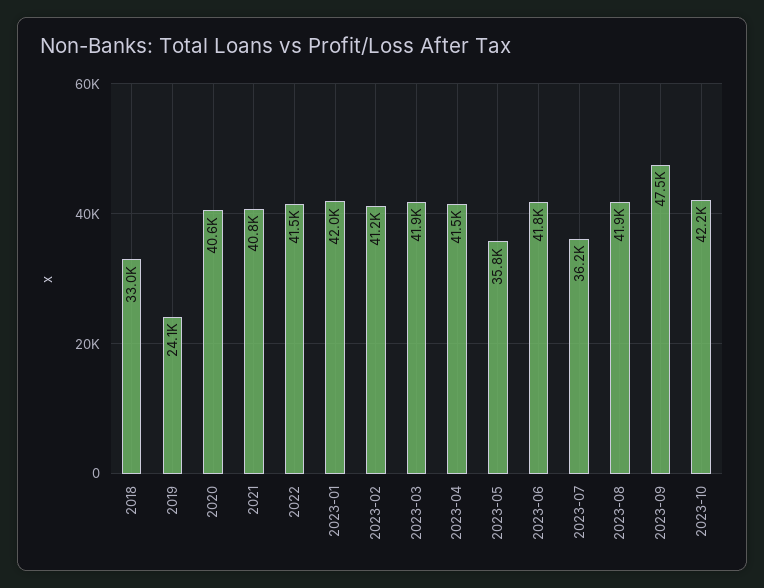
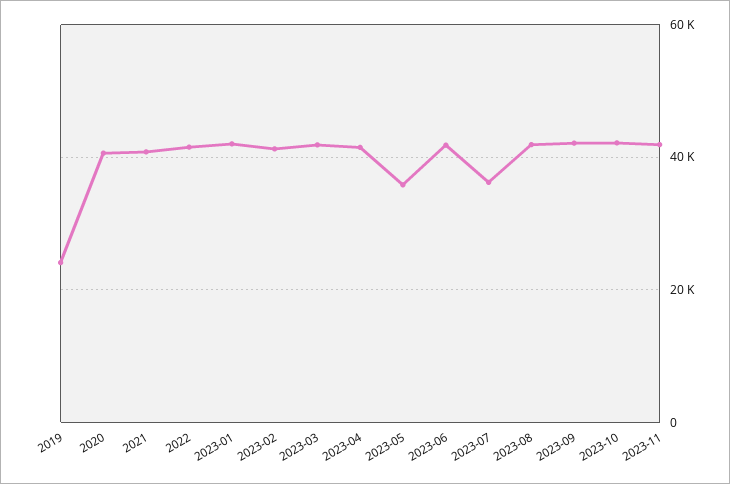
2018: 33000 -> none
2023-09: 47500 -> 42000
2023-11: none -> 42000

